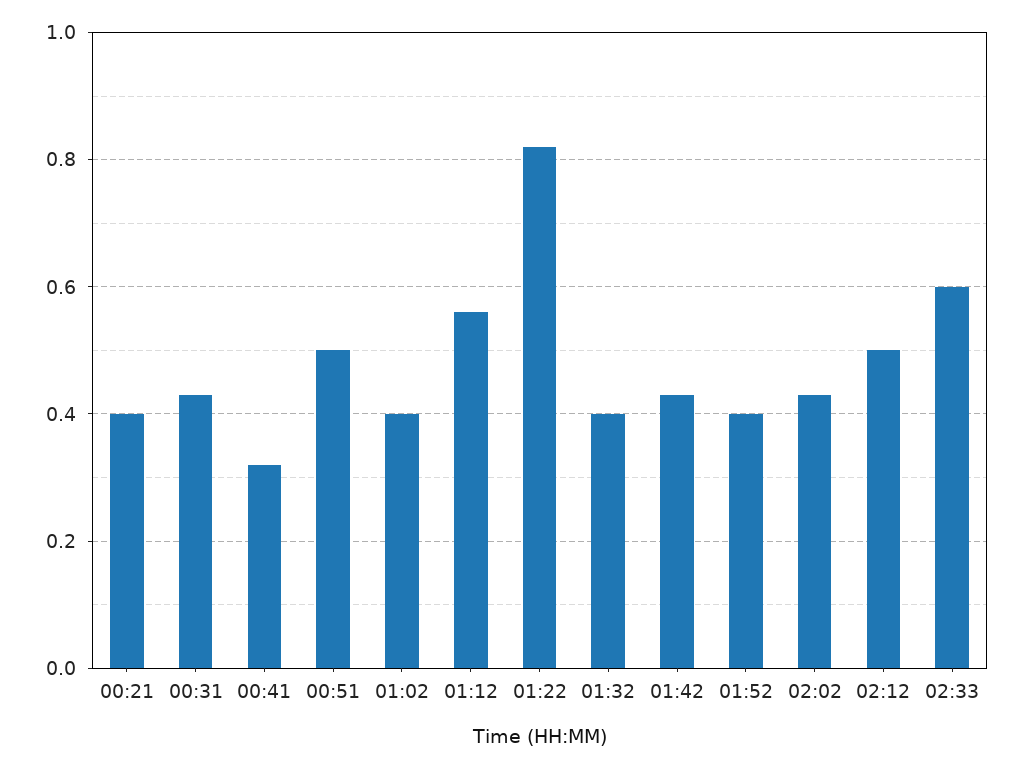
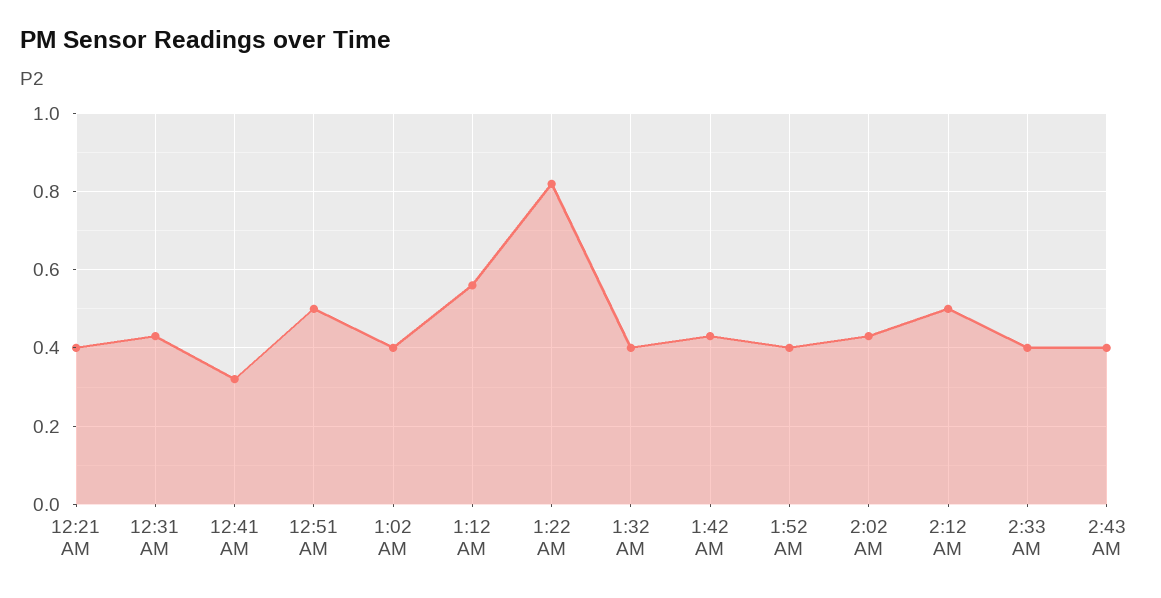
02:33: 0.6 -> 0.4
2:43 AM: none -> 0.4

